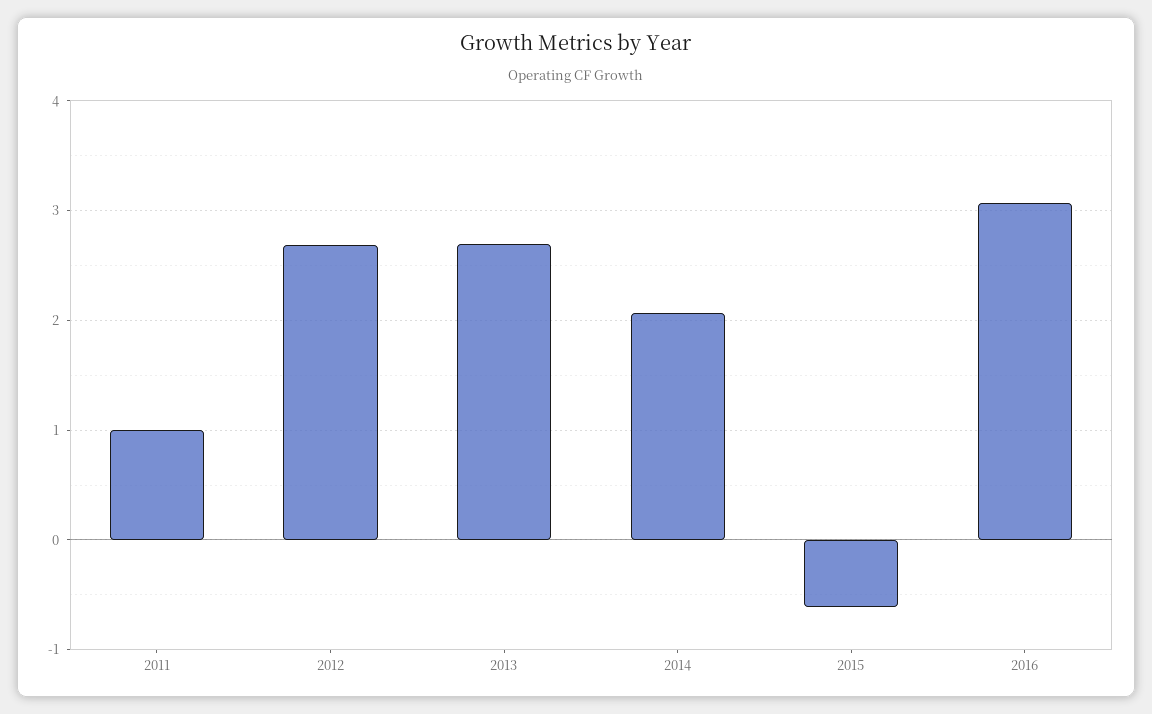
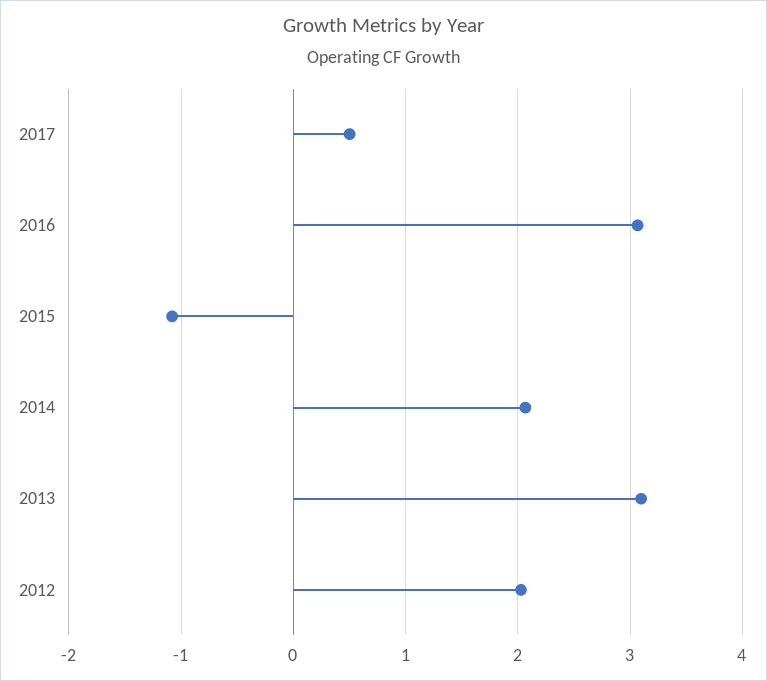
2011: 1 -> none
2012: 2.7 -> 2
2013: 2.7 -> 3.1
2015: -0.6 -> -1.1
2017: none -> 0.5

